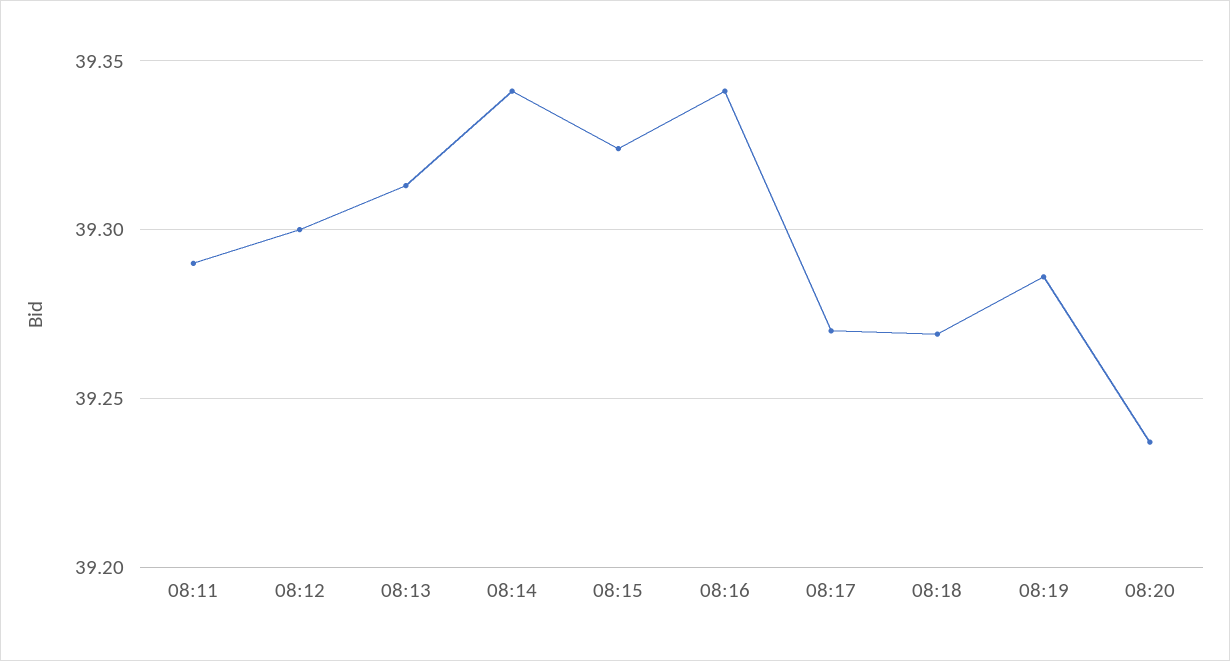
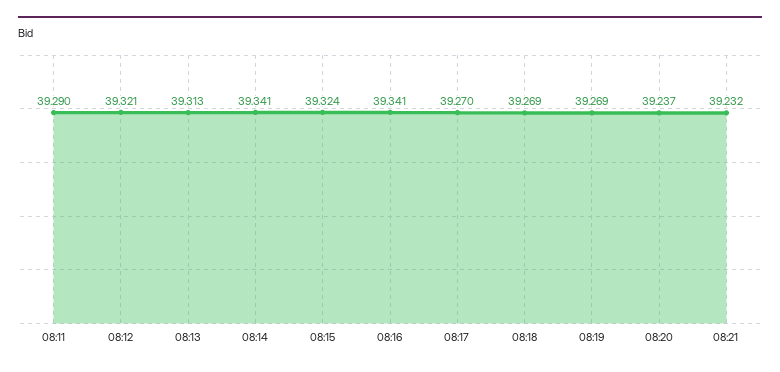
08:12: 39.3 -> 39.321
08:19: 39.285 -> 39.269
08:21: none -> 39.232

